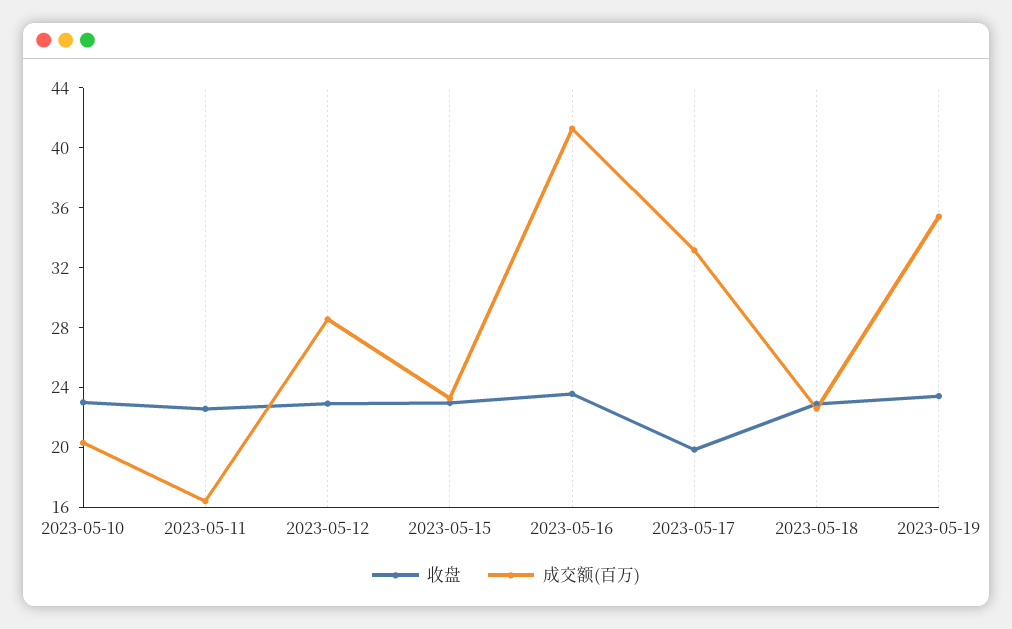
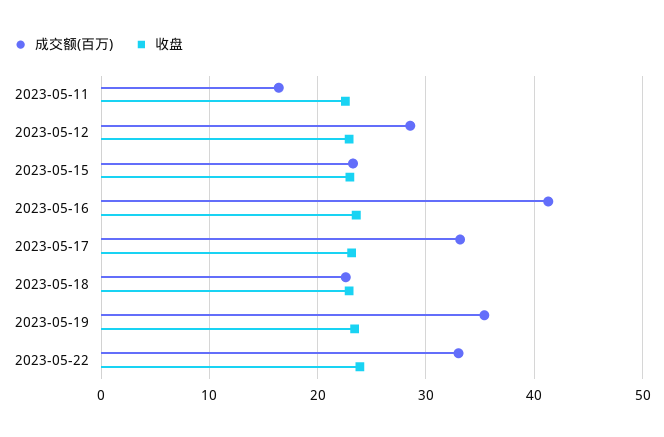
收盘, 2023-05-10: 23 -> none
成交额(百万), 2023-05-10: 20 -> none
收盘, 2023-05-17: 20 -> 23
成交额(百万), 2023-05-22: none -> 33
收盘, 2023-05-22: none -> 24

